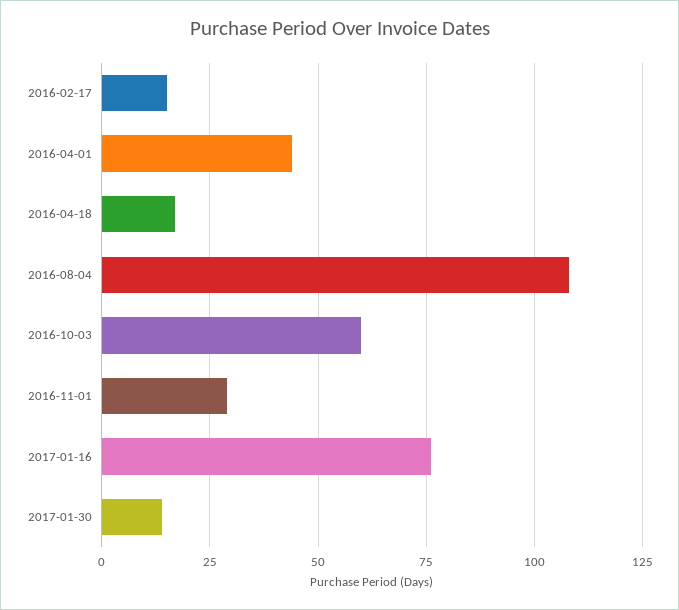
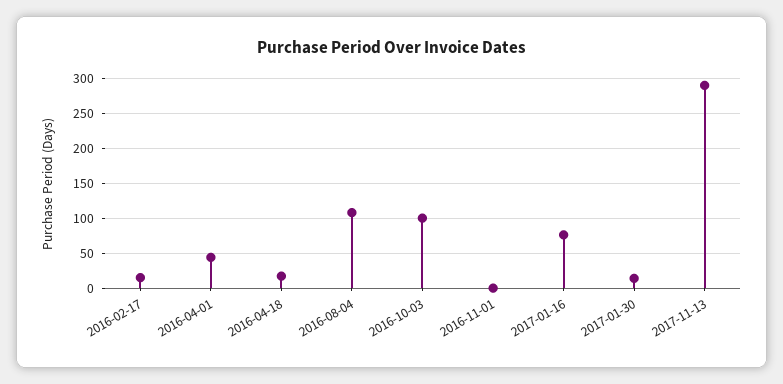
2016-10-03: 60 -> 100
2016-11-01: 30 -> 0
2017-11-13: none -> 290

